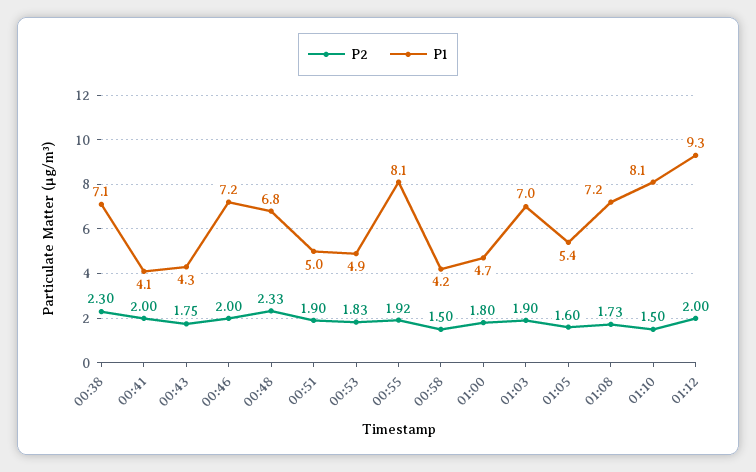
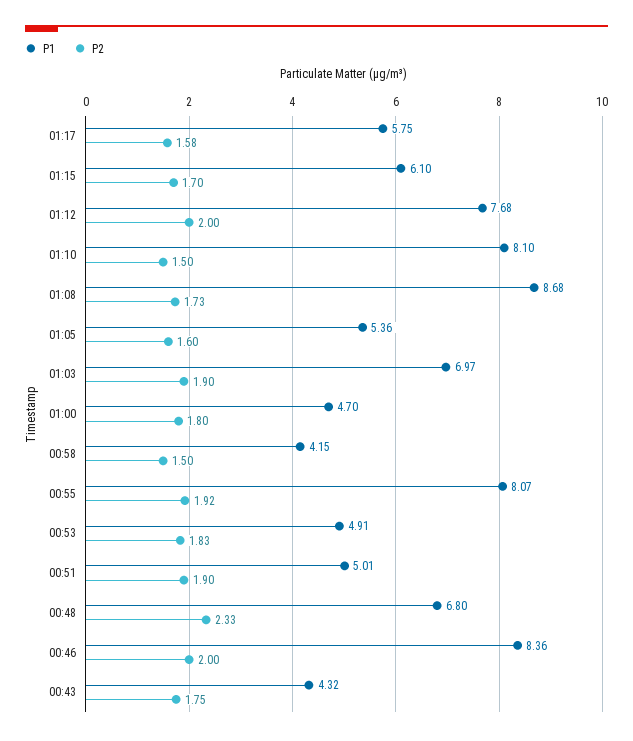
P2, 00:38: 2.3 -> none
P1, 00:38: 7.1 -> none
P2, 00:41: 2 -> none
P1, 00:41: 4.1 -> none
P1, 00:46: 7.2 -> 8.36
P1, 01:08: 7.2 -> 8.68
P1, 01:12: 9.3 -> 7.68
P1, 01:17: none -> 5.75
P2, 01:17: none -> 1.58
P1, 01:15: none -> 6.1
P2, 01:15: none -> 1.7

